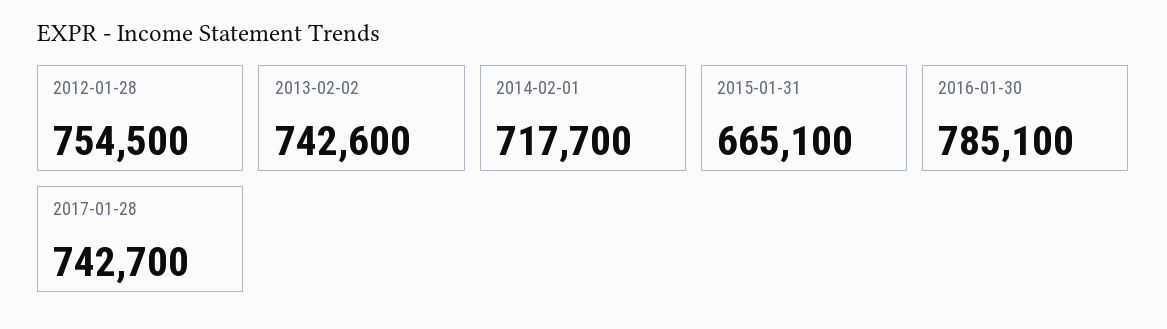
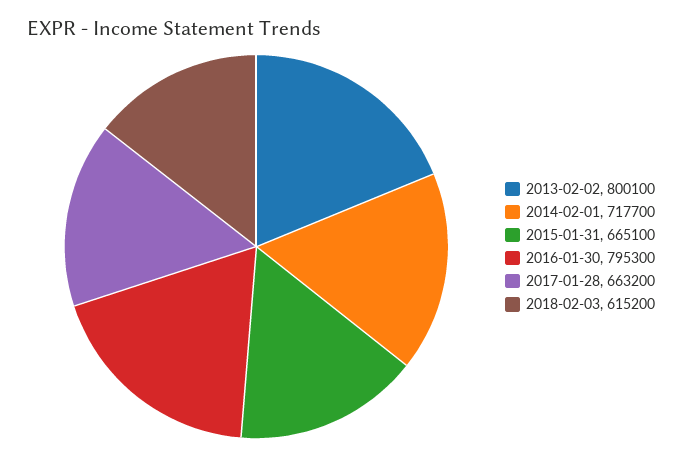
2012-01-28: 754500 -> none
2013-02-02: 742600 -> 800100
2016-01-30: 785100 -> 795300
2017-01-28: 742700 -> 663200
2018-02-03: none -> 615200

